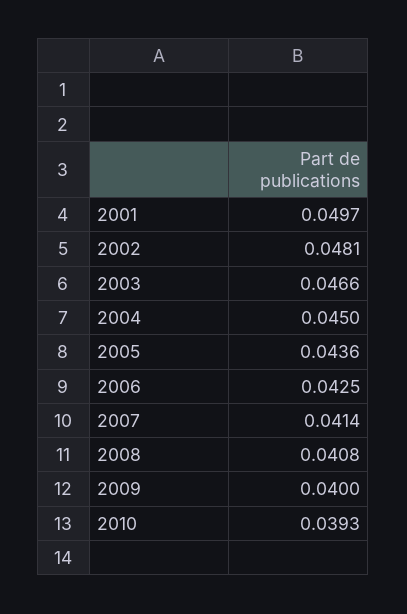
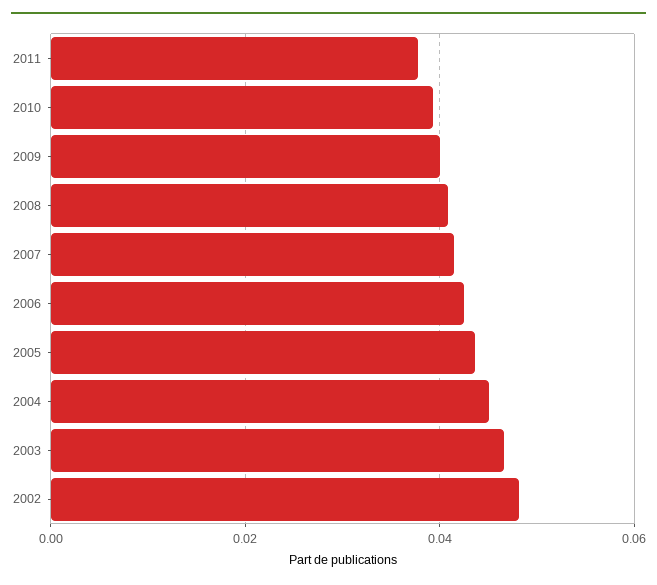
2001: 0.0497 -> none
2011: none -> 0.038

